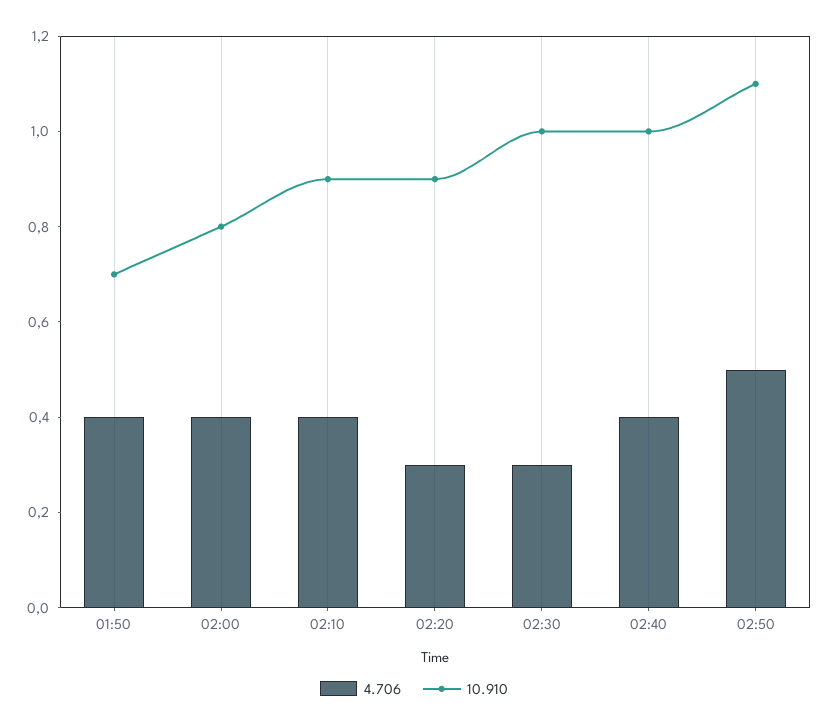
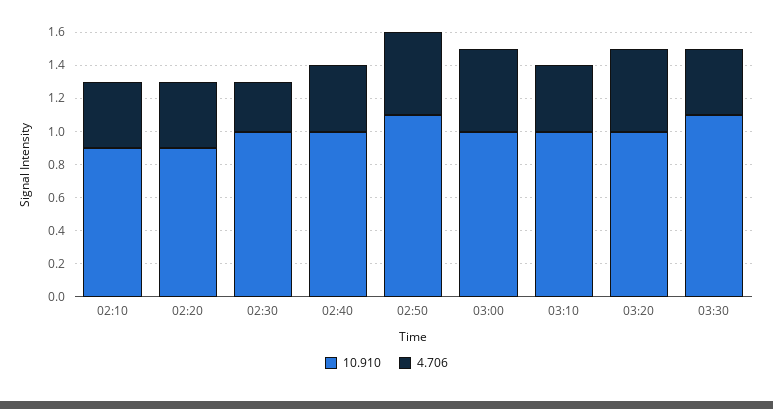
4.706, 01:50: 0.4 -> none
10.910, 01:50: 0.7 -> none
4.706, 02:00: 0.4 -> none
10.910, 02:00: 0.8 -> none
4.706, 02:20: 0.3 -> 0.4
10.910, 03:00: none -> 1
4.706, 03:00: none -> 0.5
10.910, 03:10: none -> 1
4.706, 03:10: none -> 0.4
10.910, 03:20: none -> 1
4.706, 03:20: none -> 0.5
10.910, 03:30: none -> 1.1
4.706, 03:30: none -> 0.4

